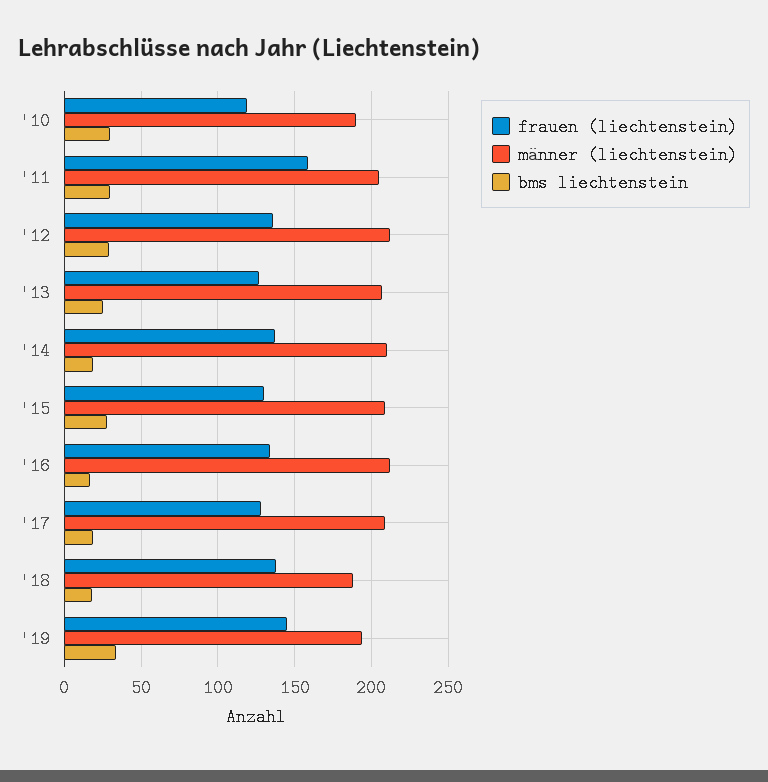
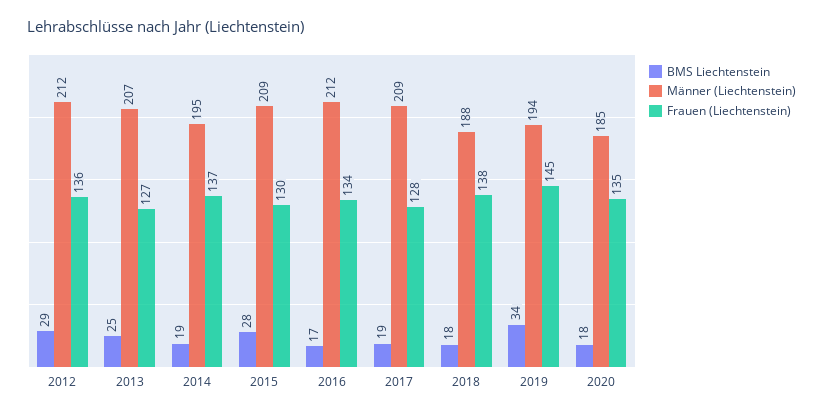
frauen (liechtenstein), '10: 120 -> none
männer (liechtenstein), '10: 190 -> none
bms liechtenstein, '10: 30 -> none
frauen (liechtenstein), '11: 160 -> none
männer (liechtenstein), '11: 205 -> none
bms liechtenstein, '11: 30 -> none
männer (liechtenstein), '14: 210 -> 195
bms liechtenstein, 2020: none -> 18
männer (liechtenstein), 2020: none -> 185
frauen (liechtenstein), 2020: none -> 135

